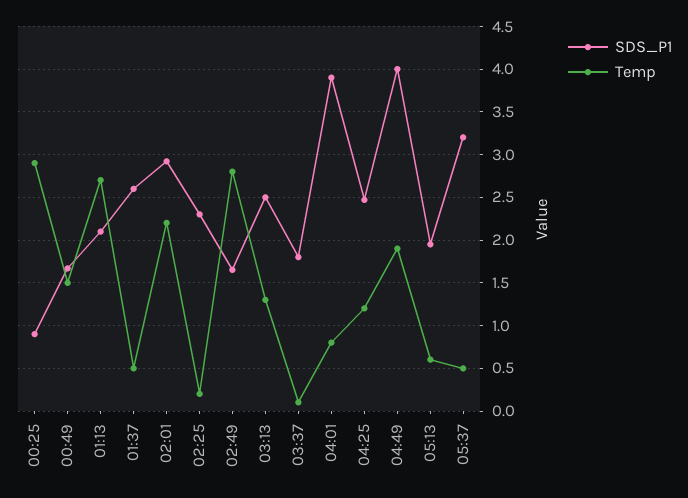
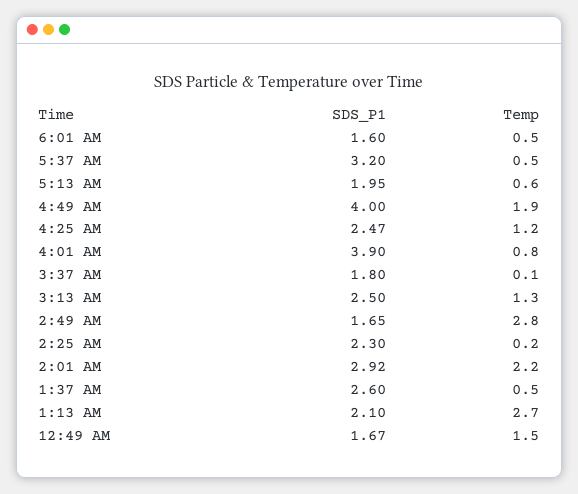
SDS_P1, 00:25: 0.9 -> none
Temp, 00:25: 2.9 -> none
SDS_P1, 6:01 AM: none -> 1.6
Temp, 6:01 AM: none -> 0.5

